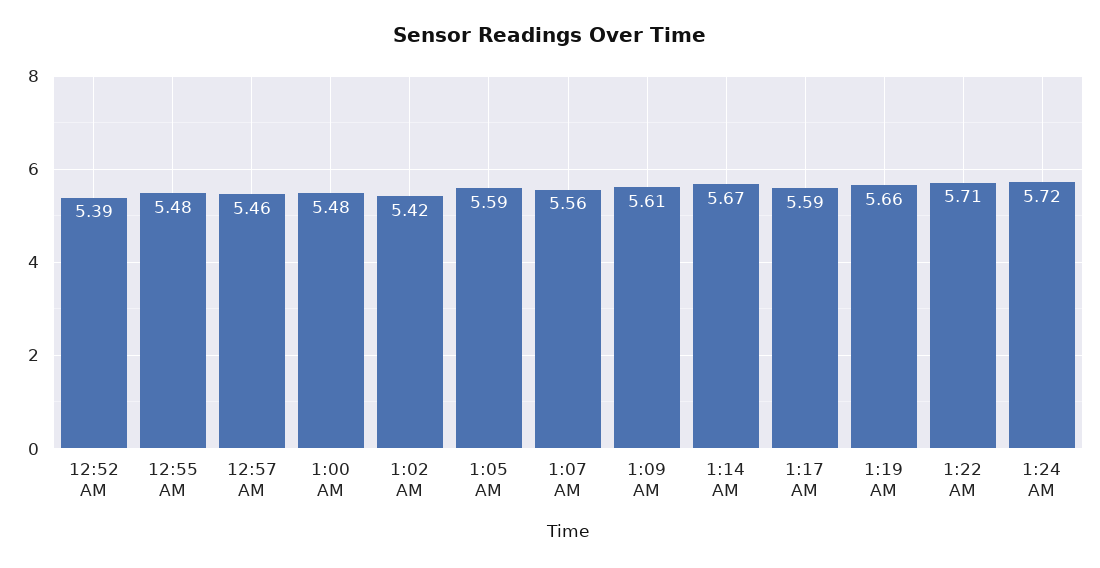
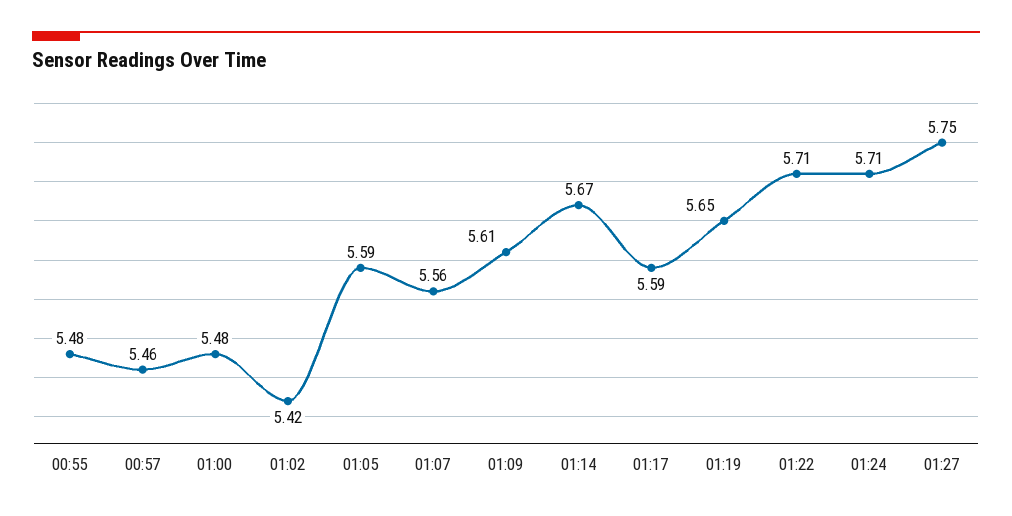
12:52 AM: 5.39 -> none
1:19 AM: 5.66 -> 5.65
1:24 AM: 5.72 -> 5.71
01:27: none -> 5.75

